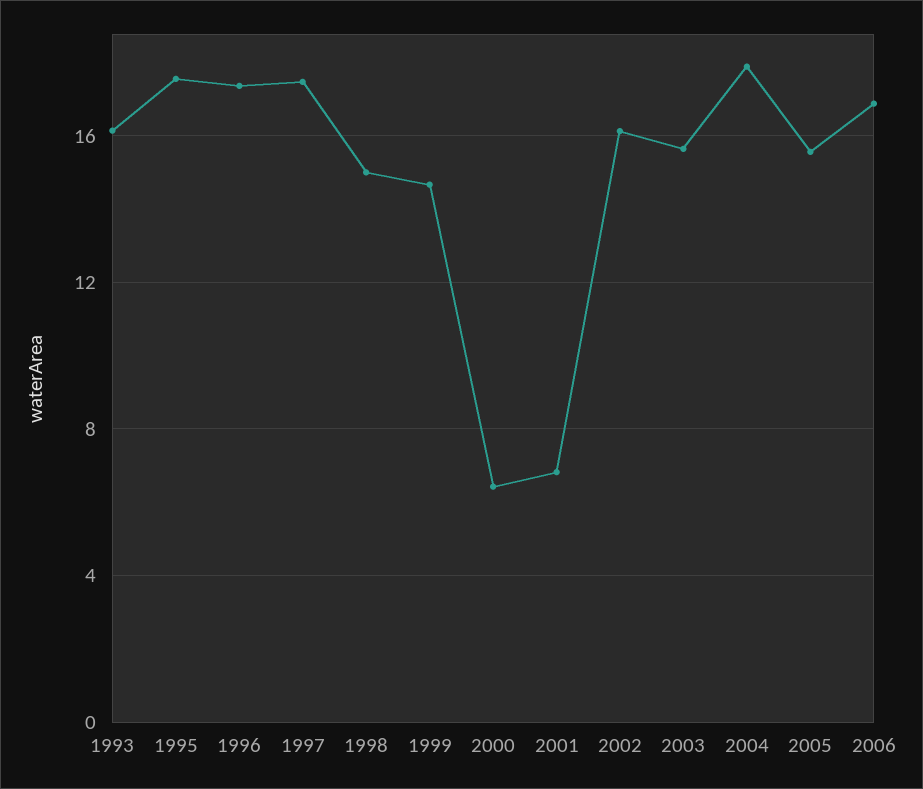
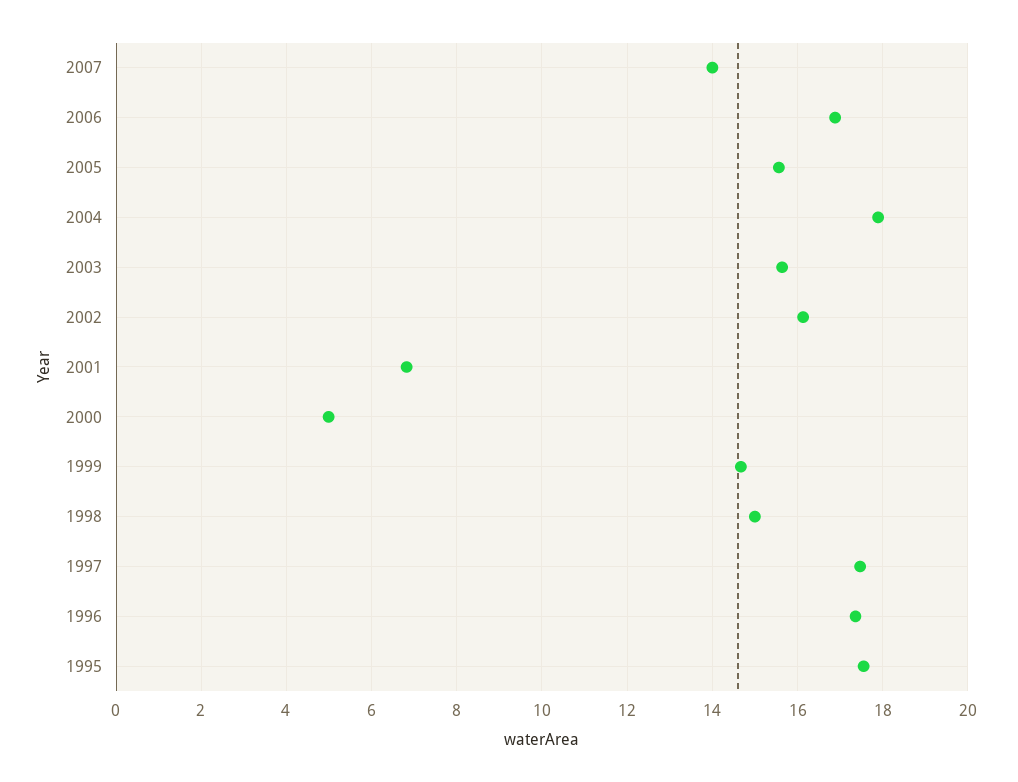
1993: 16 -> none
2000: 6.5 -> 5
2007: none -> 14

